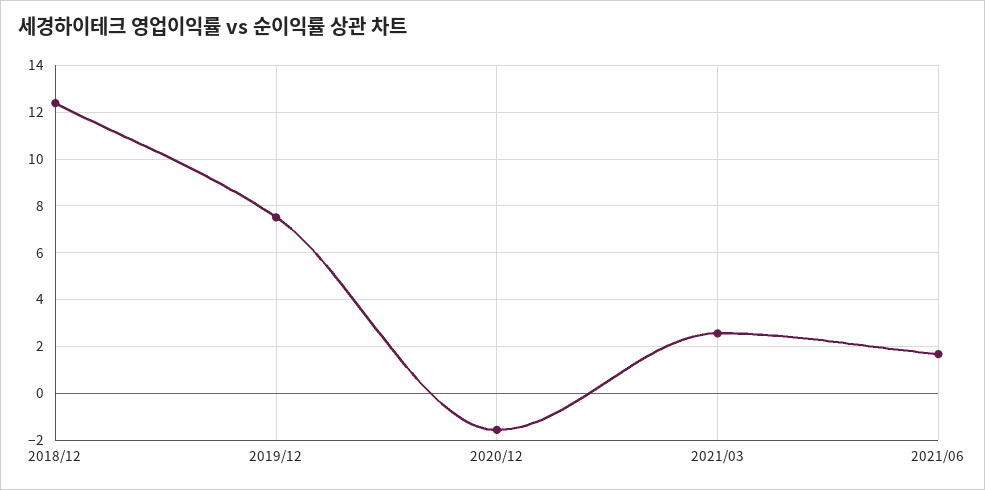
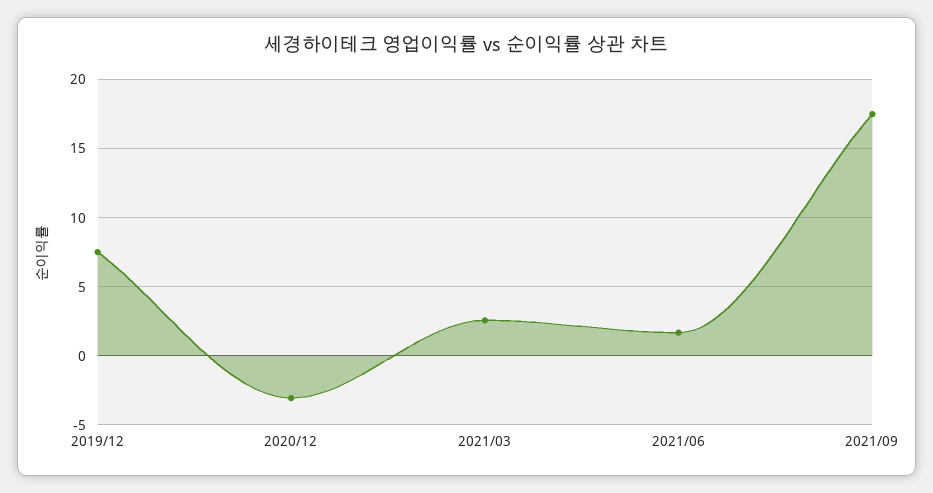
2018/12: 12.5 -> none
2020/12: -1.5 -> -3
2021/09: none -> 17.5

